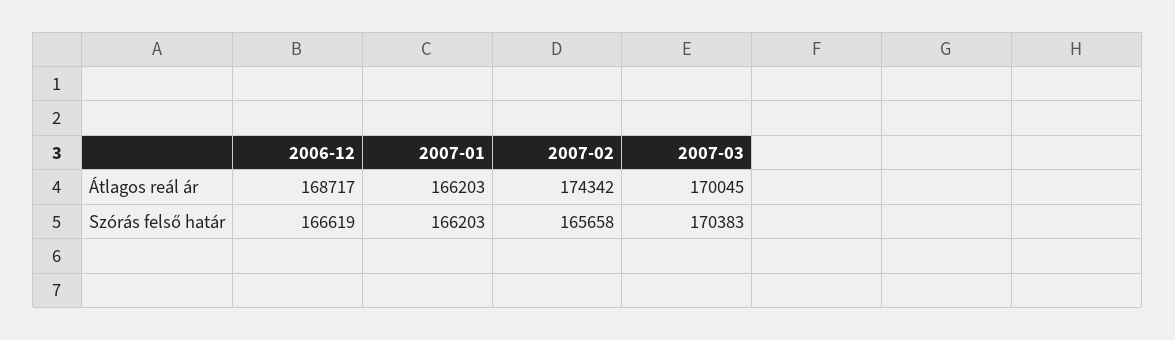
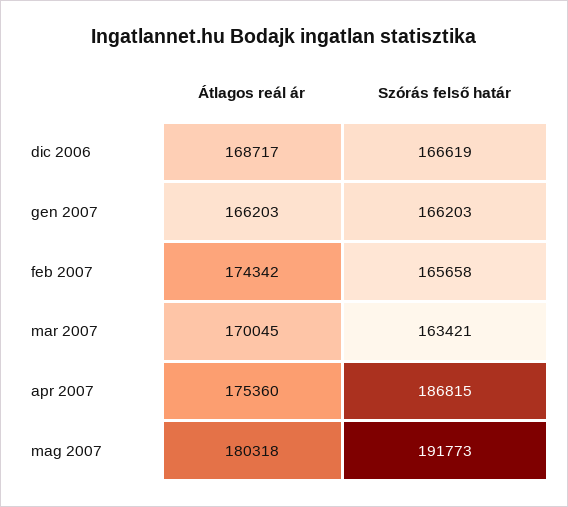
2007-03, Szórás felső határ: 170383 -> 163421
apr 2007, Átlagos reál ár: none -> 175360
apr 2007, Szórás felső határ: none -> 186815
mag 2007, Átlagos reál ár: none -> 180318
mag 2007, Szórás felső határ: none -> 191773

